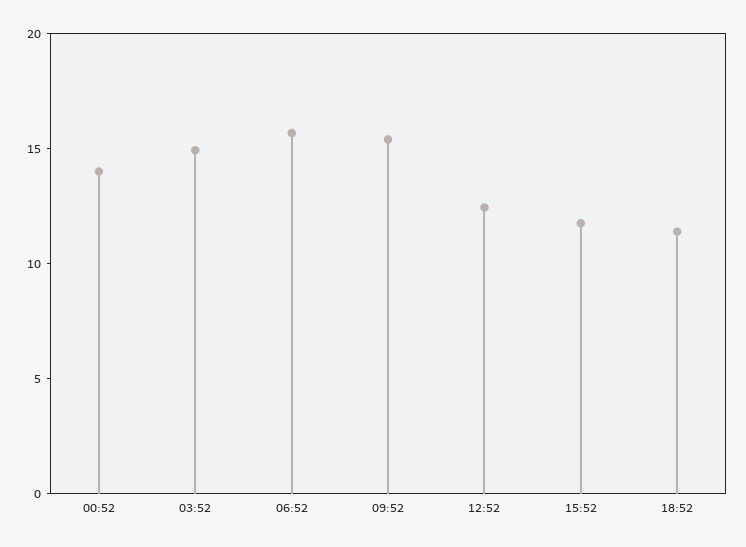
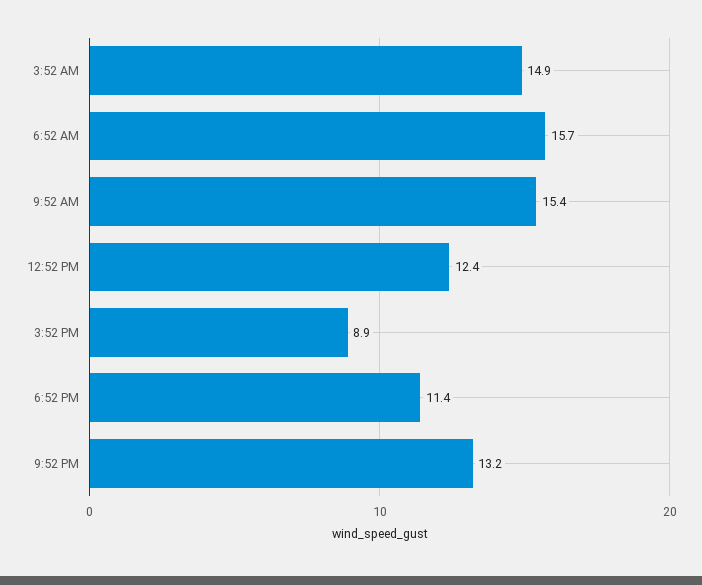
00:52: 14 -> none
15:52: 12 -> 8.9
9:52 PM: none -> 13.2

